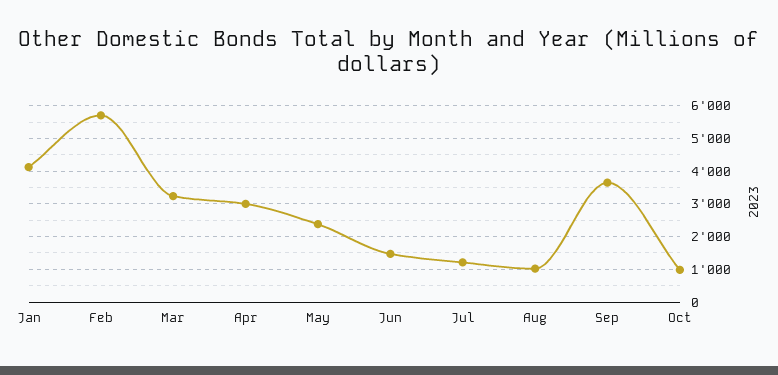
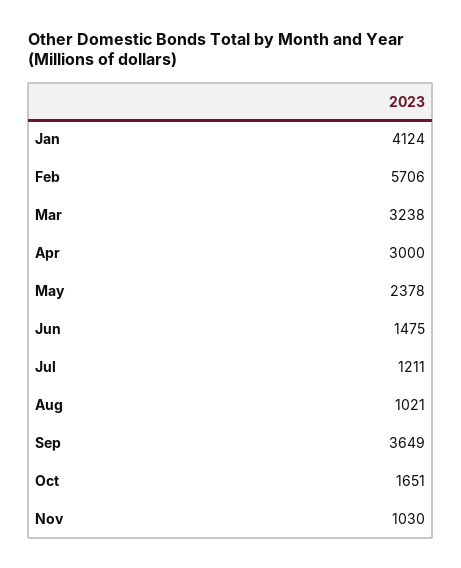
Oct: 1000 -> 1651
Nov: none -> 1030

